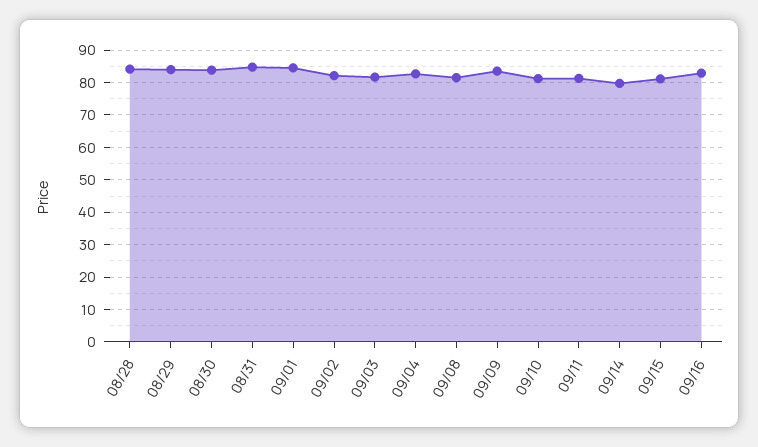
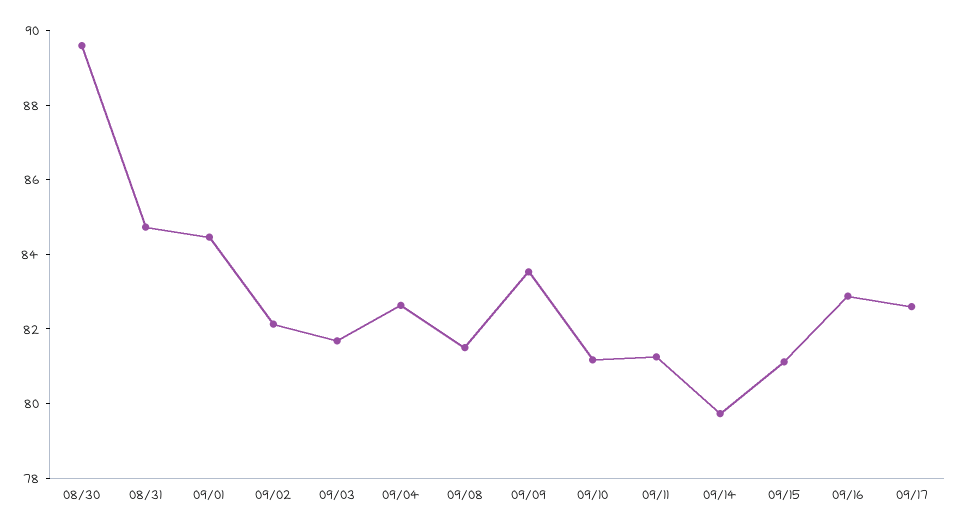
08/28: 84 -> none
08/29: 84 -> none
08/30: 84 -> 89.5
09/17: none -> 82.5

